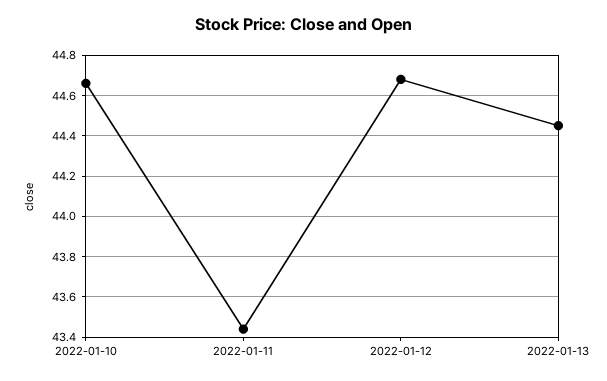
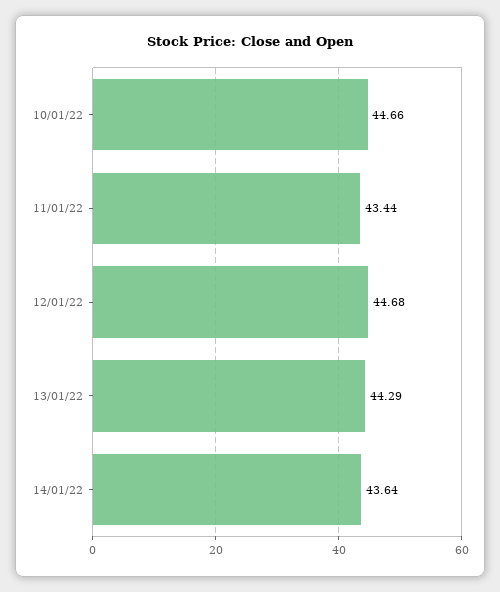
2022-01-13: 44.45 -> 44.29
14/01/22: none -> 43.64

